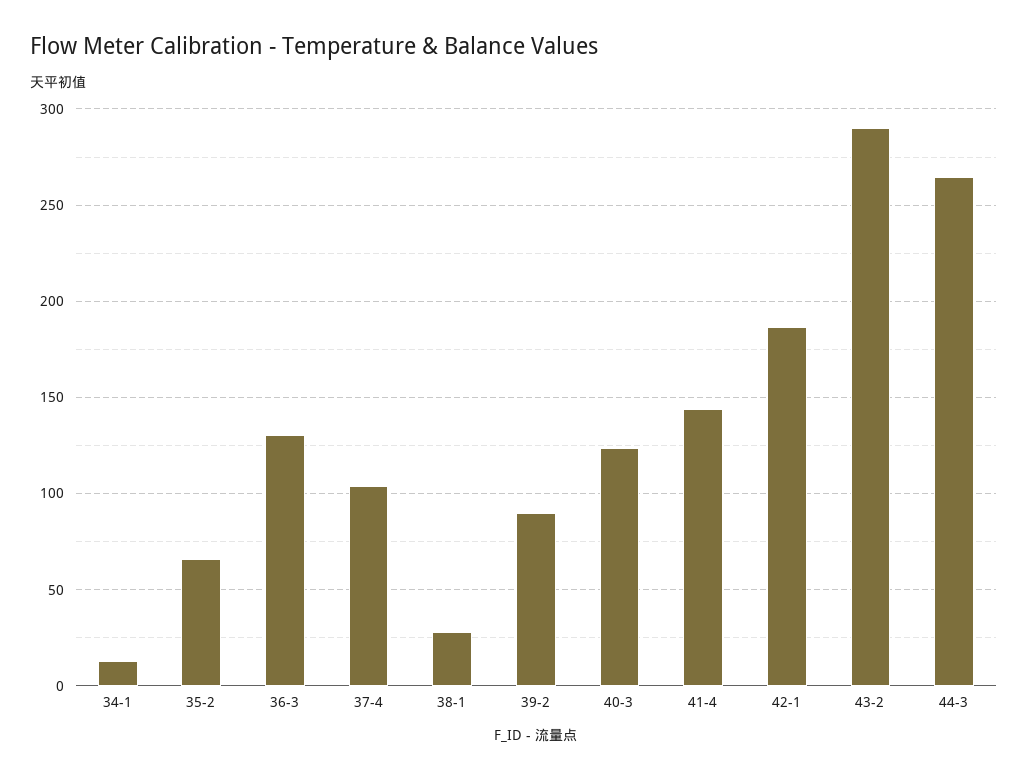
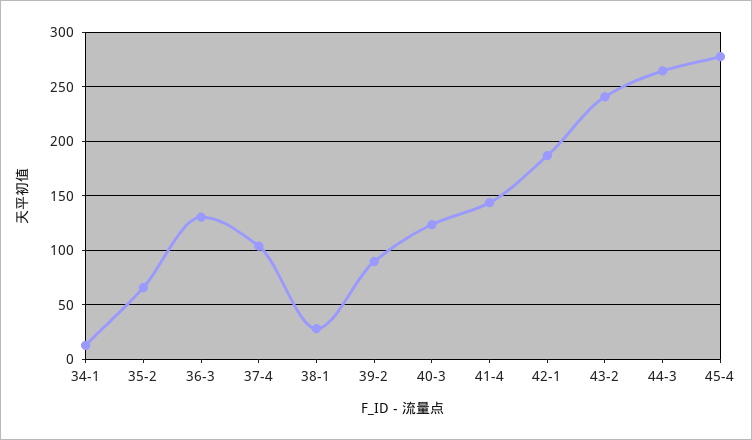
43-2: 290 -> 240
45-4: none -> 280

